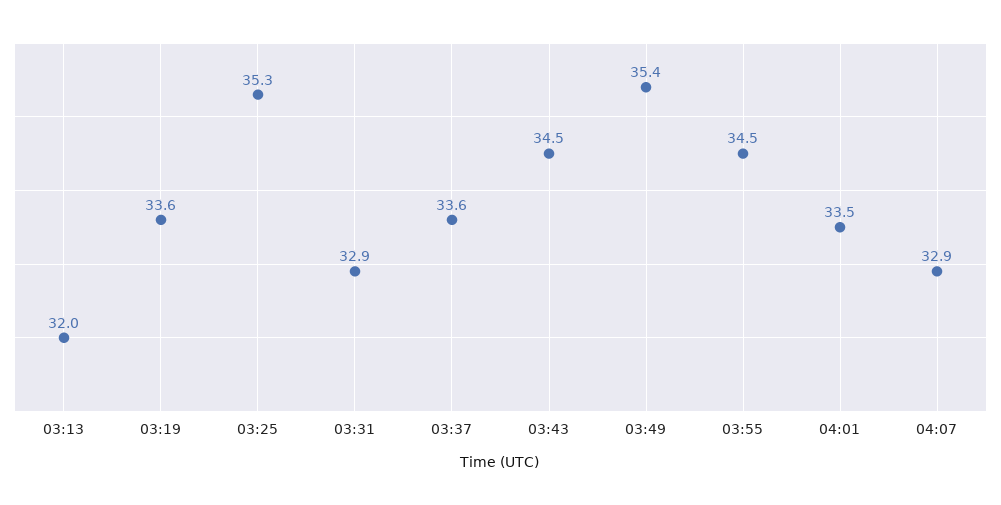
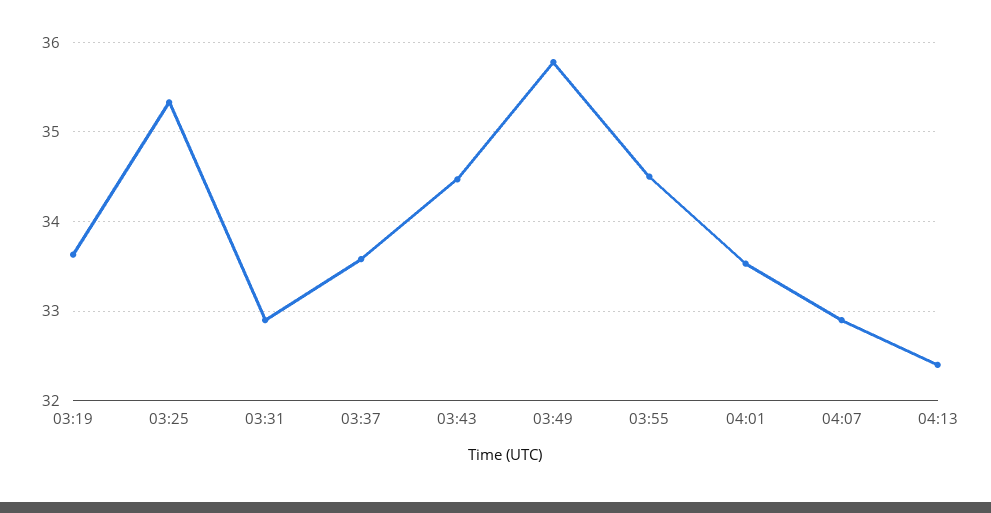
03:13: 32 -> none
03:49: 35.4 -> 35.8
04:13: none -> 32.4

